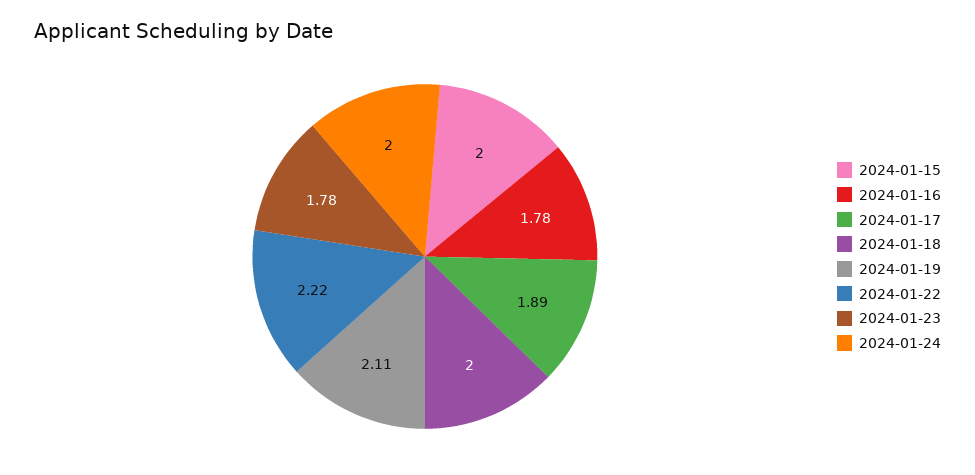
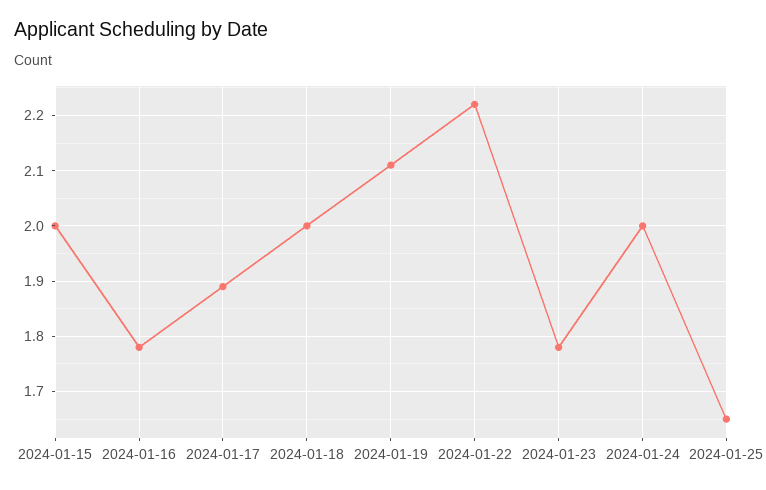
2024-01-25: none -> 1.65

